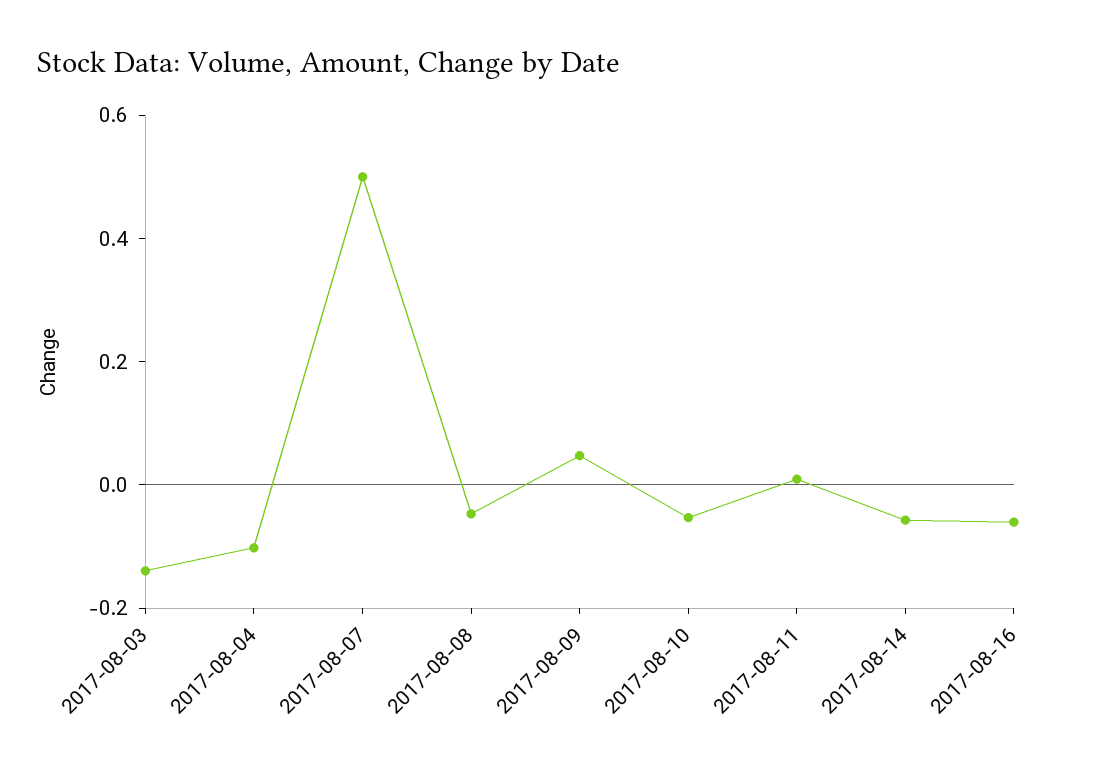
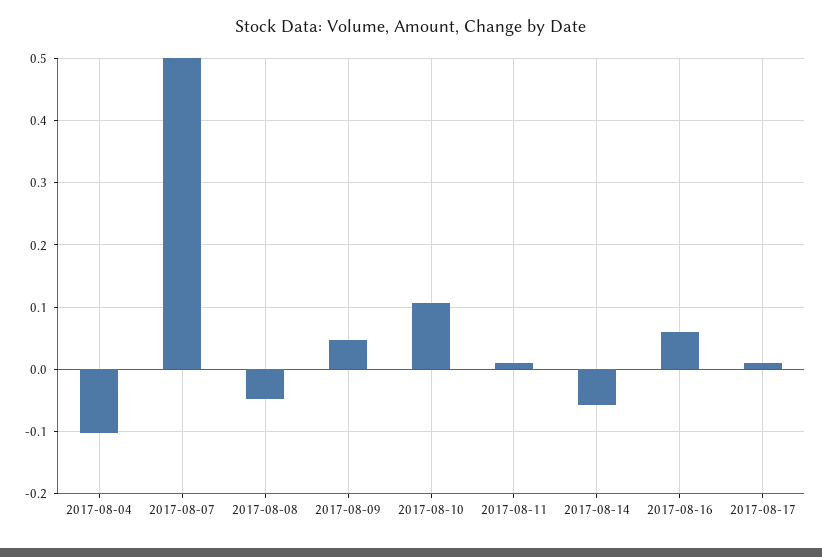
2017-08-03: -0.15 -> none
2017-08-10: -0.05 -> 0.11
2017-08-16: -0.05 -> 0.06
2017-08-17: none -> 0.01

